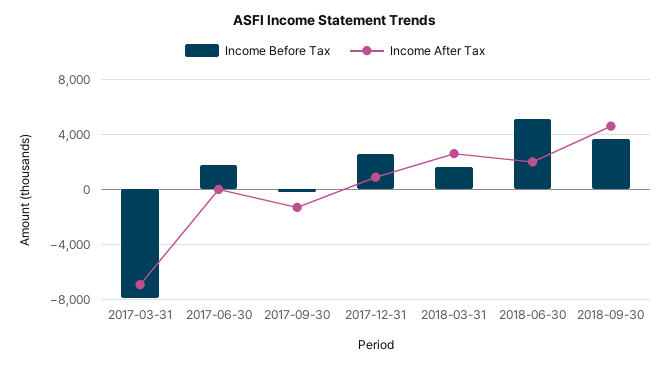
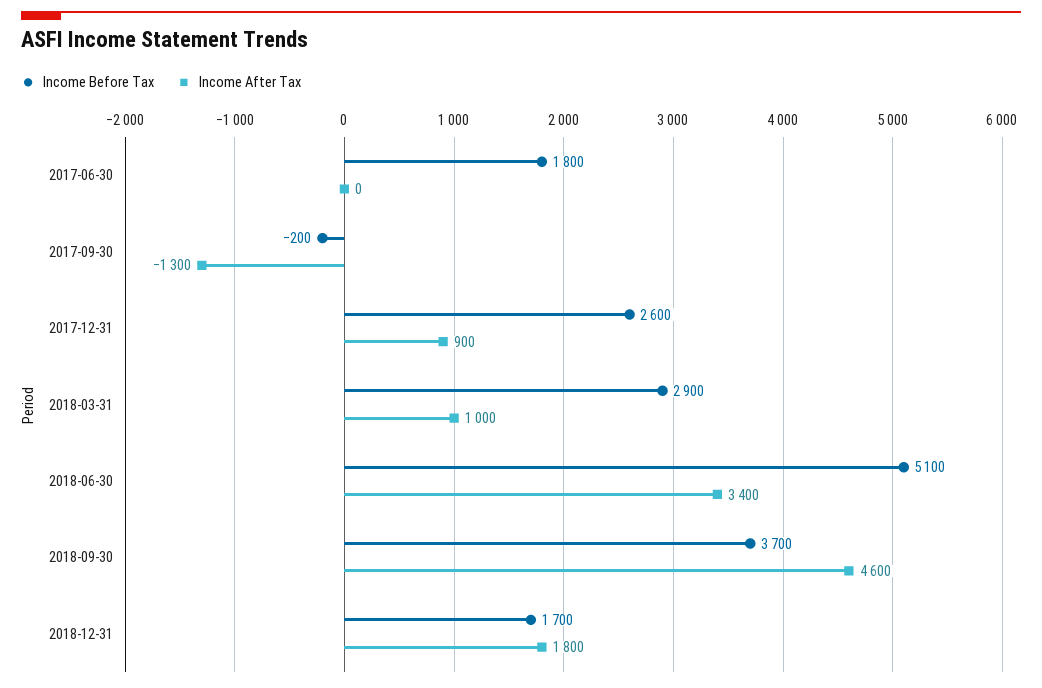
Income Before Tax, 2017-03-31: -8000 -> none
Income After Tax, 2017-03-31: -7000 -> none
Income Before Tax, 2018-03-31: 1500 -> 2900
Income After Tax, 2018-03-31: 2500 -> 1000
Income After Tax, 2018-06-30: 2000 -> 3400
Income Before Tax, 2018-12-31: none -> 1700
Income After Tax, 2018-12-31: none -> 1800

